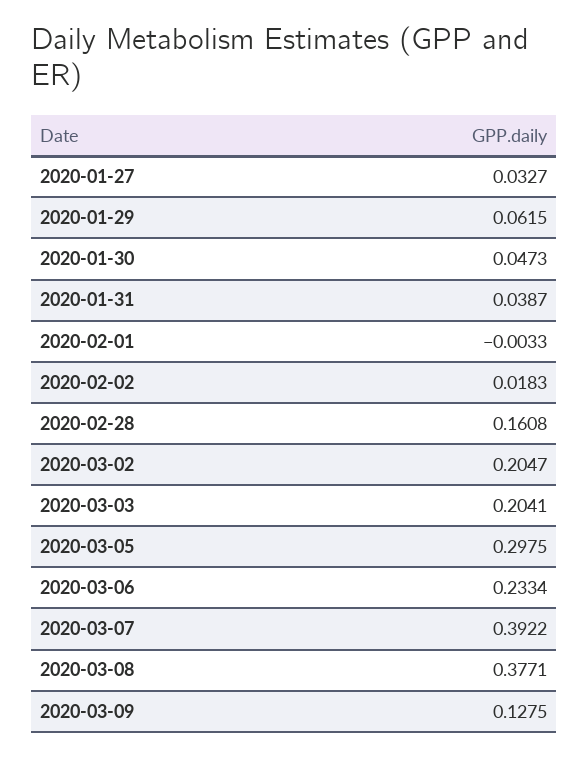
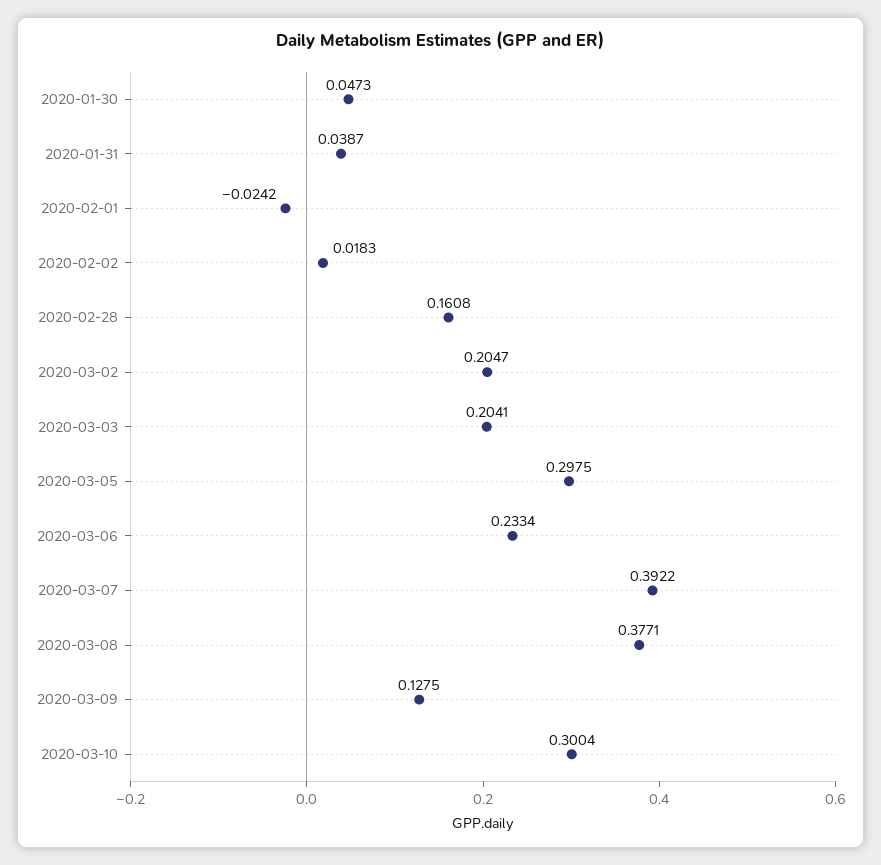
2020-01-27: 0.0327 -> none
2020-01-29: 0.0615 -> none
2020-02-01: -0.0033 -> -0.0242
2020-03-10: none -> 0.3004

